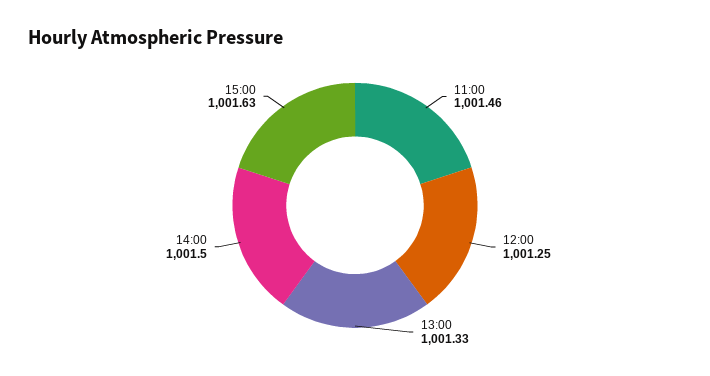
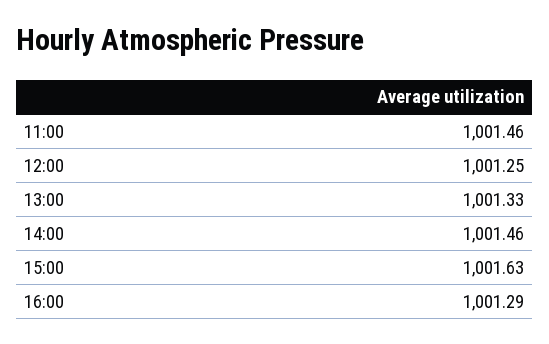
14:00: 1001.5 -> 1001.46
16:00: none -> 1001.29

